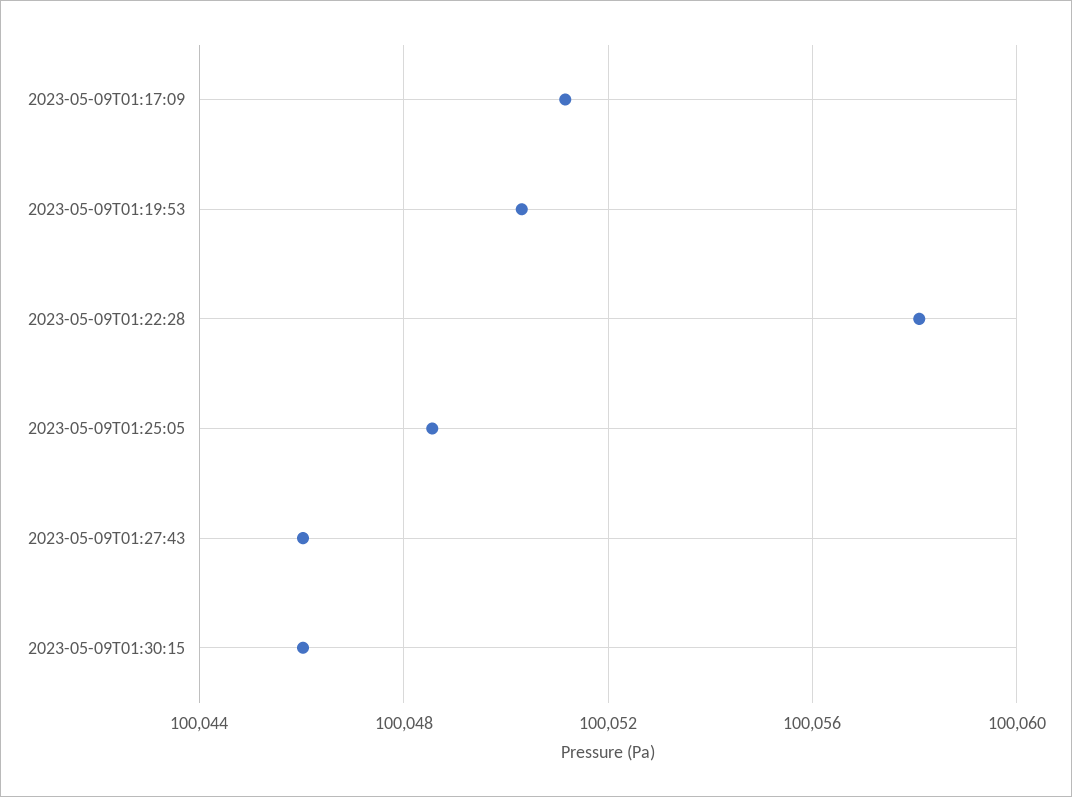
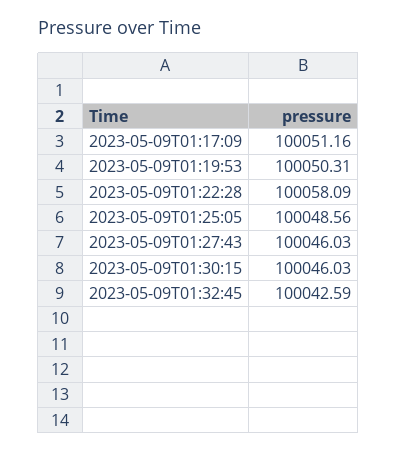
2023-05-09T01:32:45: none -> 100042.59

